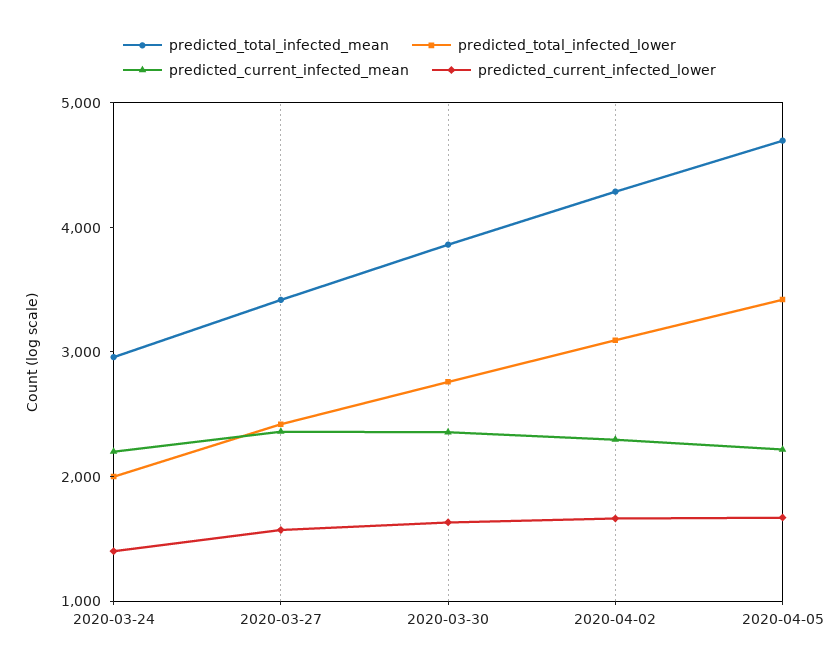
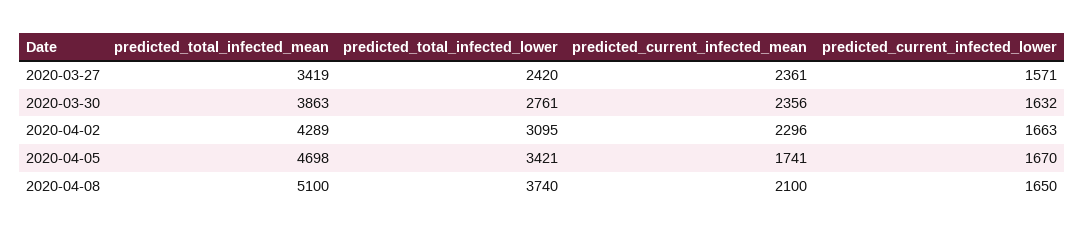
predicted_total_infected_mean, 2020-03-24: 3000 -> none
predicted_total_infected_lower, 2020-03-24: 2000 -> none
predicted_current_infected_mean, 2020-03-24: 2200 -> none
predicted_current_infected_lower, 2020-03-24: 1400 -> none
predicted_current_infected_mean, 2020-04-05: 2200 -> 1741
predicted_total_infected_mean, 2020-04-08: none -> 5100
predicted_total_infected_lower, 2020-04-08: none -> 3740
predicted_current_infected_mean, 2020-04-08: none -> 2100
predicted_current_infected_lower, 2020-04-08: none -> 1650

